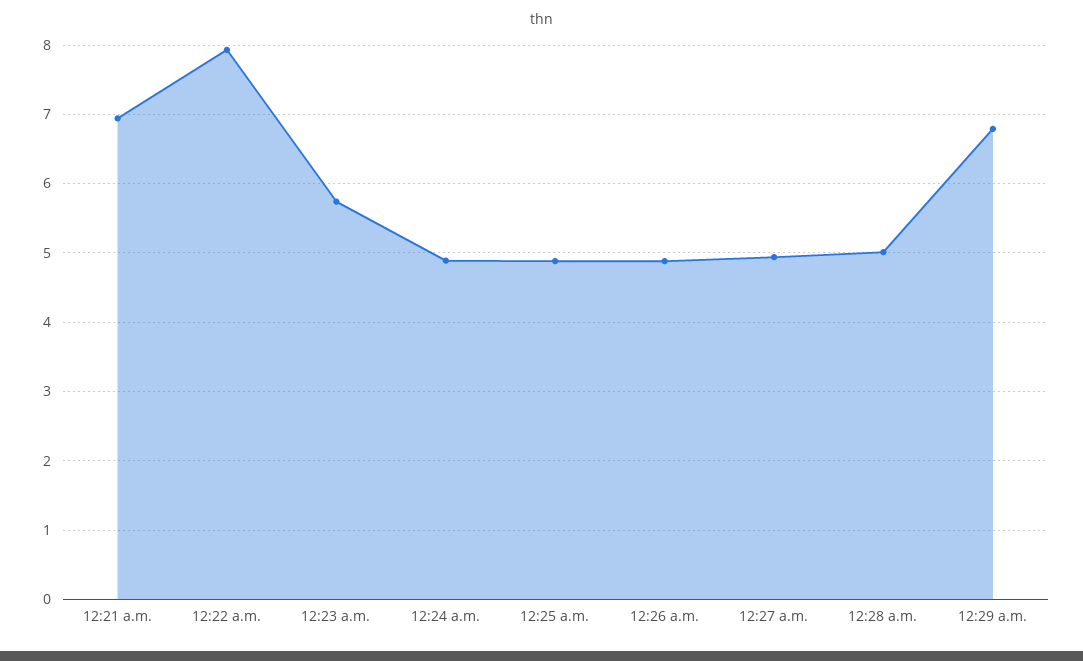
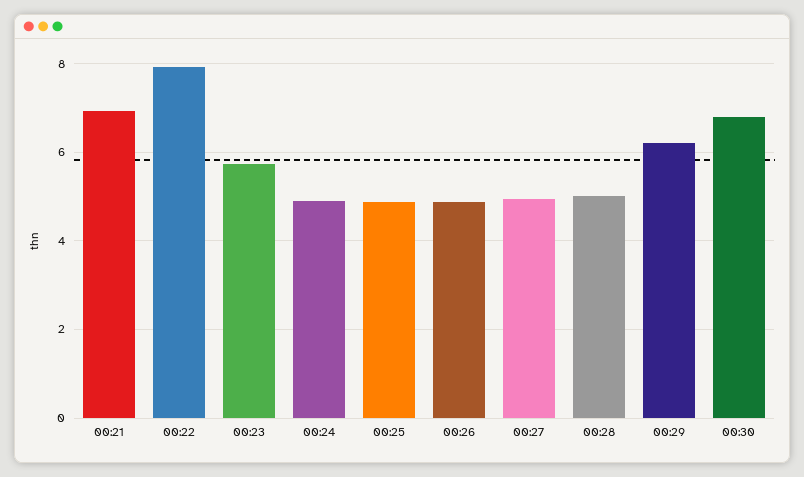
12:29 a.m.: 6.8 -> 6.2
00:30: none -> 6.8

